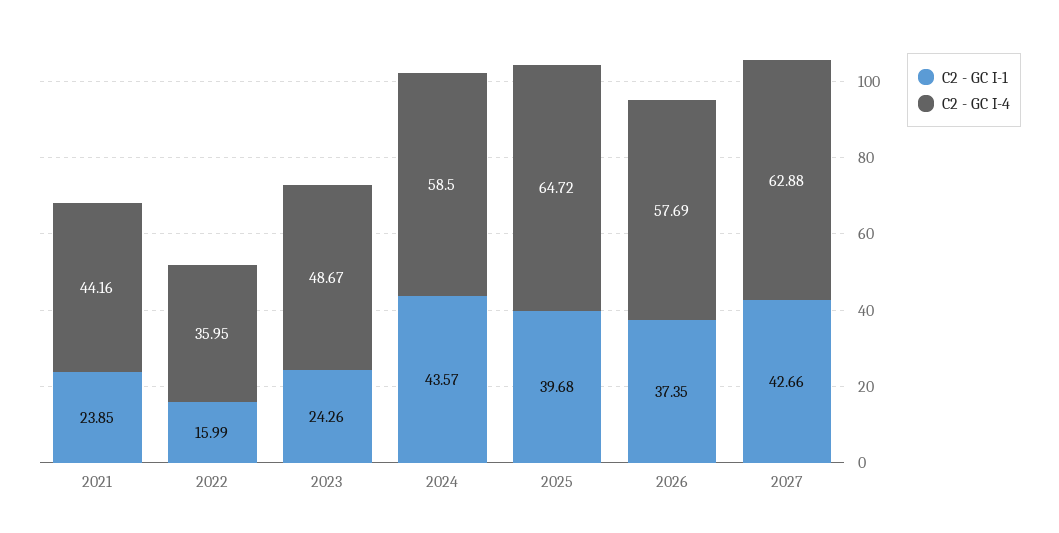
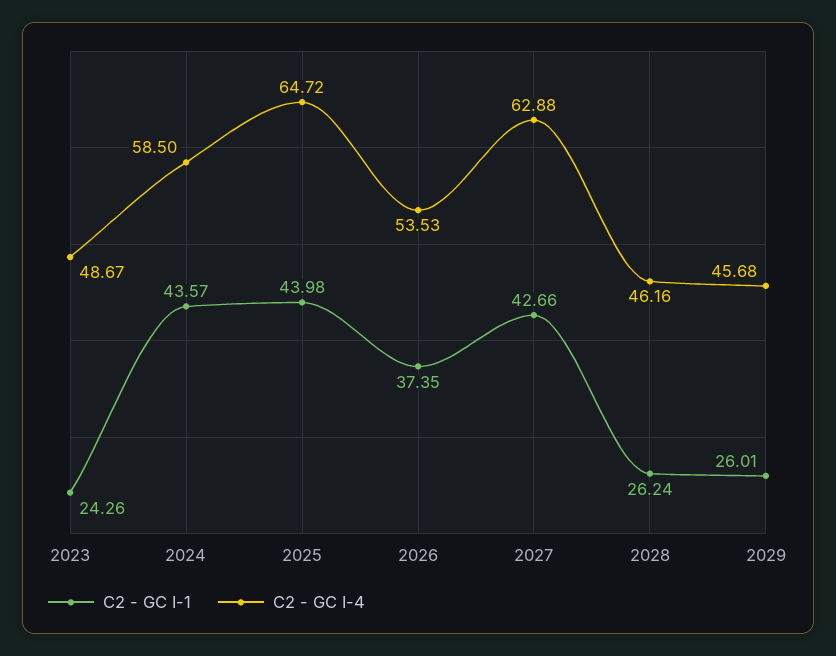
C2 - GC I-1, 2021: 23.85 -> none
C2 - GC I-4, 2021: 44.16 -> none
C2 - GC I-1, 2022: 15.99 -> none
C2 - GC I-4, 2022: 35.95 -> none
C2 - GC I-1, 2025: 39.68 -> 43.98
C2 - GC I-4, 2026: 57.69 -> 53.53
C2 - GC I-1, 2028: none -> 26.24
C2 - GC I-4, 2028: none -> 46.16
C2 - GC I-1, 2029: none -> 26.01
C2 - GC I-4, 2029: none -> 45.68

